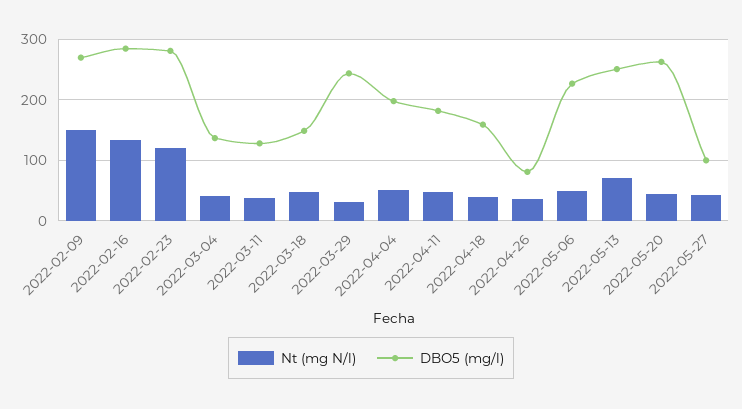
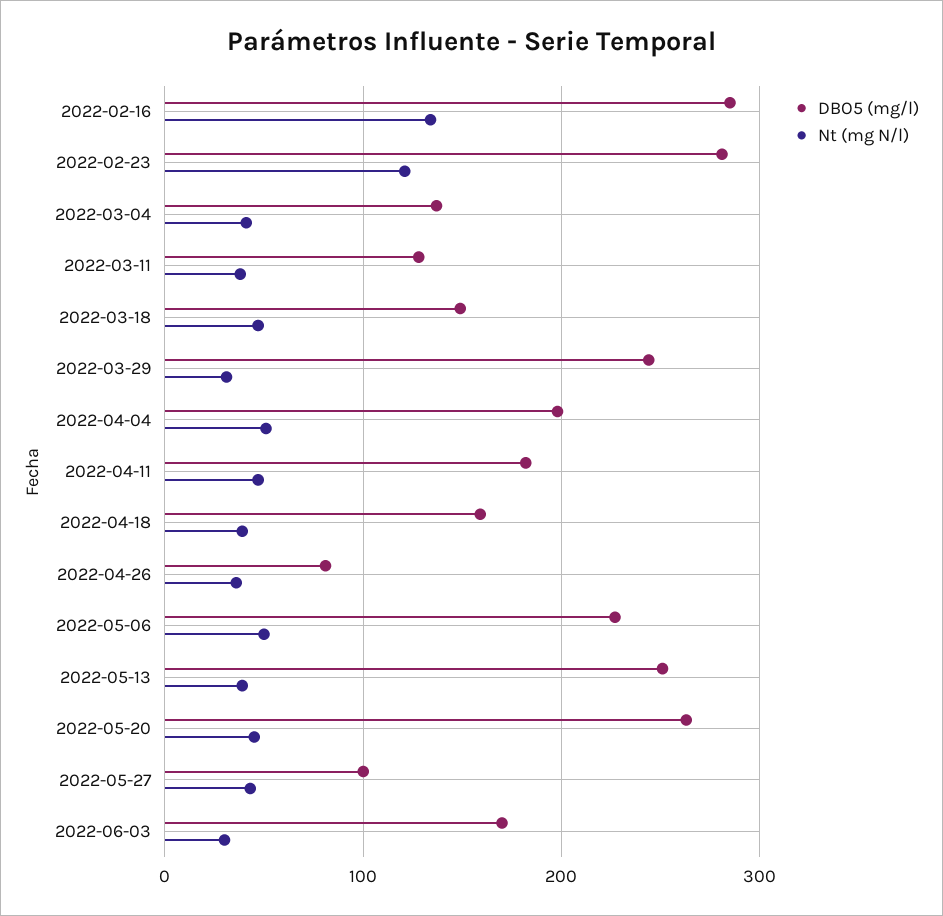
Nt (mg N/l), 2022-02-09: 150 -> none
DBO5 (mg/l), 2022-02-09: 270 -> none
Nt (mg N/l), 2022-05-13: 70 -> 40
DBO5 (mg/l), 2022-06-03: none -> 170
Nt (mg N/l), 2022-06-03: none -> 30

